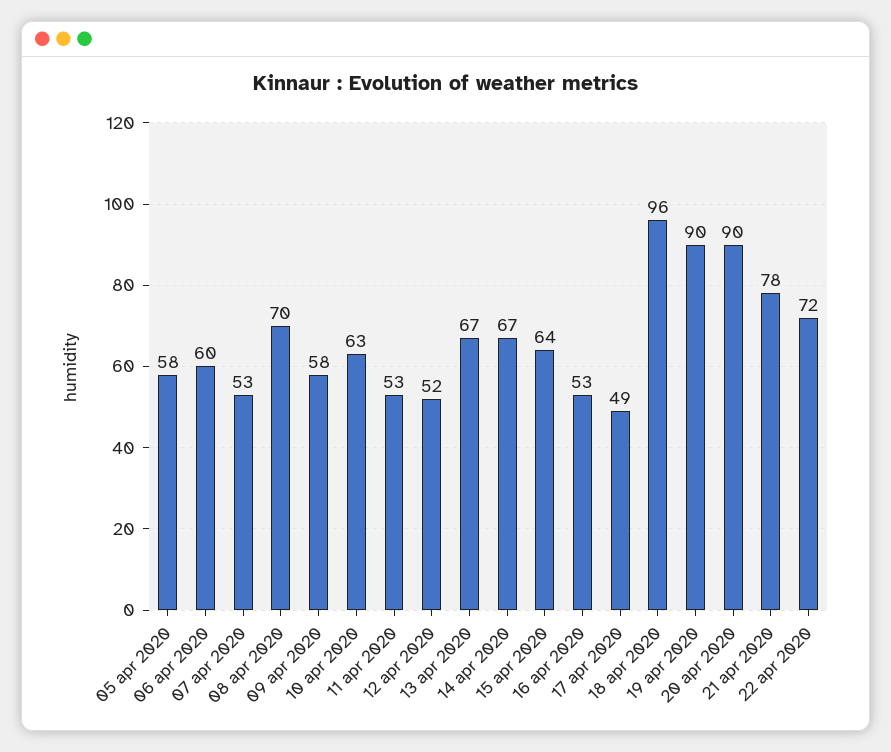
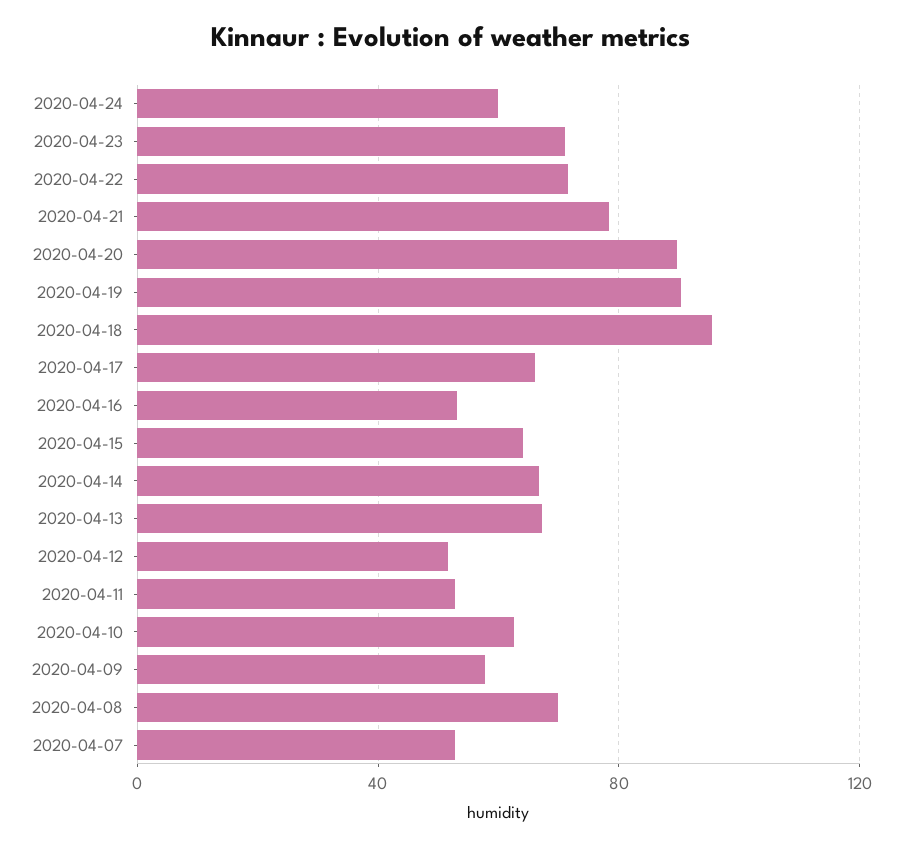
05 apr 2020: 58 -> none
06 apr 2020: 60 -> none
17 apr 2020: 49 -> 65
2020-04-24: none -> 60
2020-04-23: none -> 70

